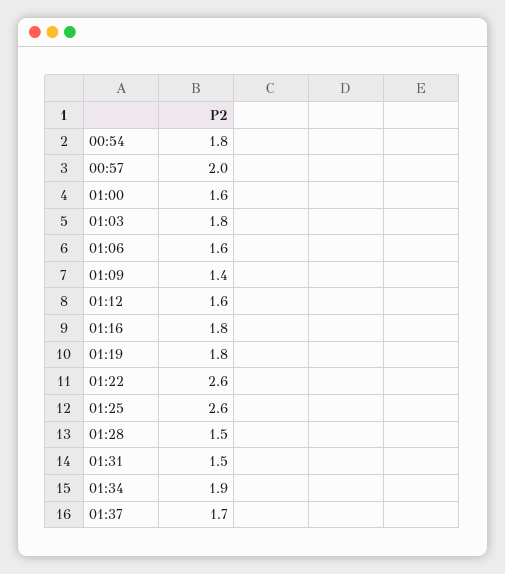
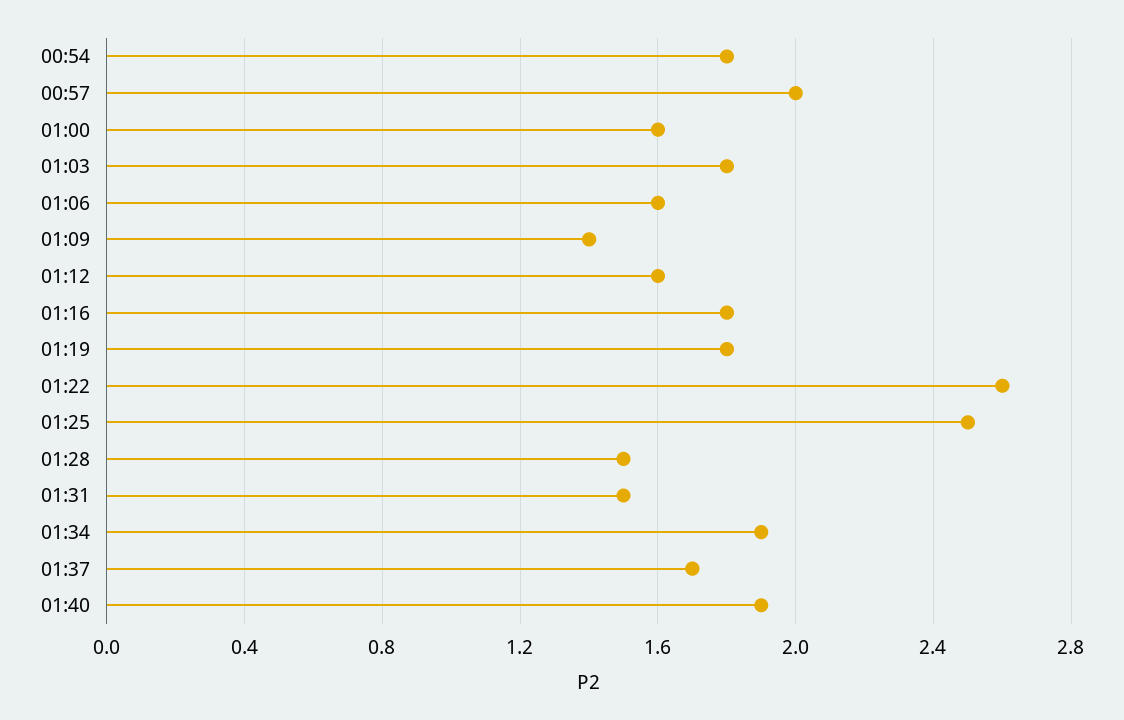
01:25: 2.6 -> 2.5
01:40: none -> 1.9

